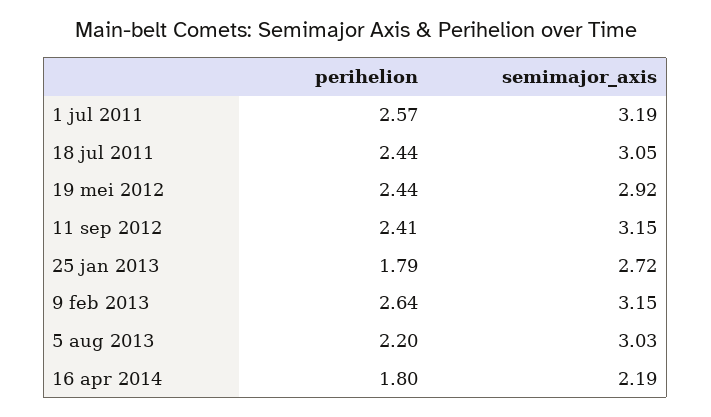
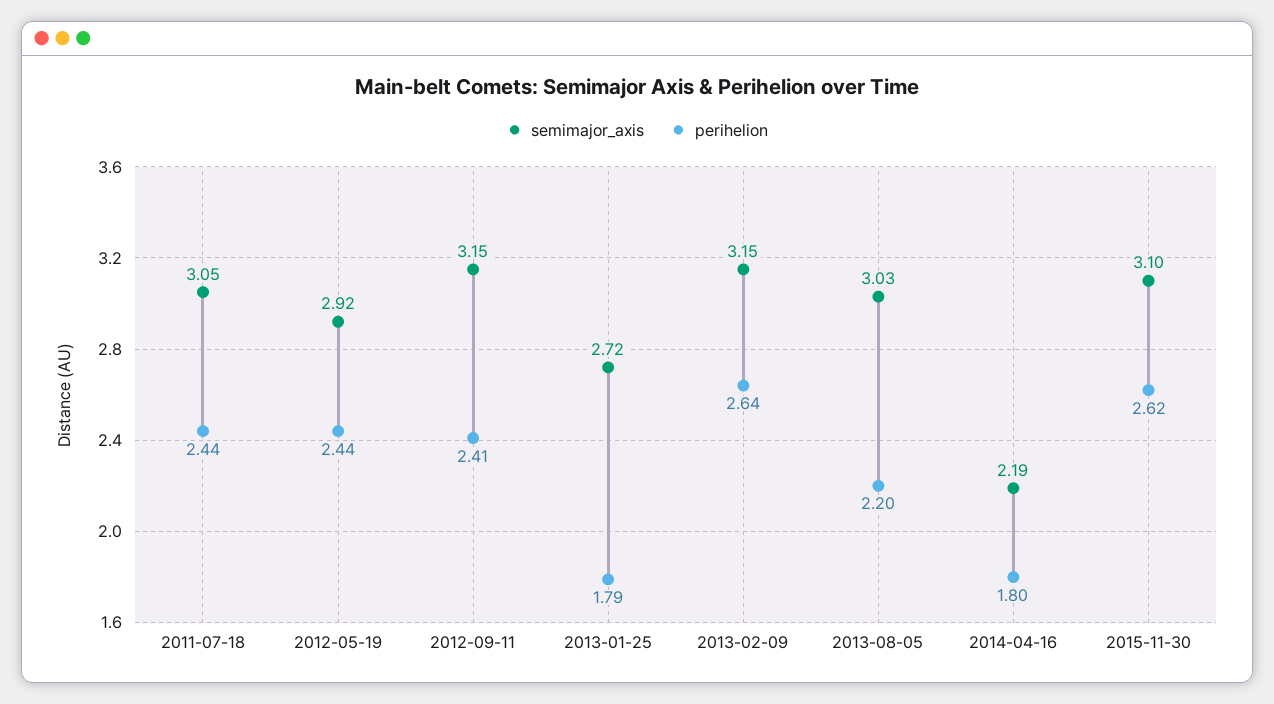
perihelion, 1 jul 2011: 2.57 -> none
semimajor_axis, 1 jul 2011: 3.19 -> none
semimajor_axis, 2015-11-30: none -> 3.1
perihelion, 2015-11-30: none -> 2.62

